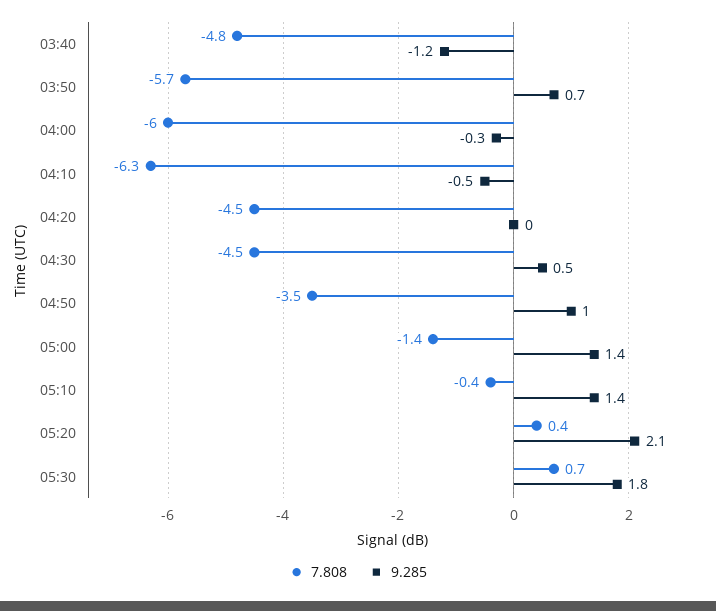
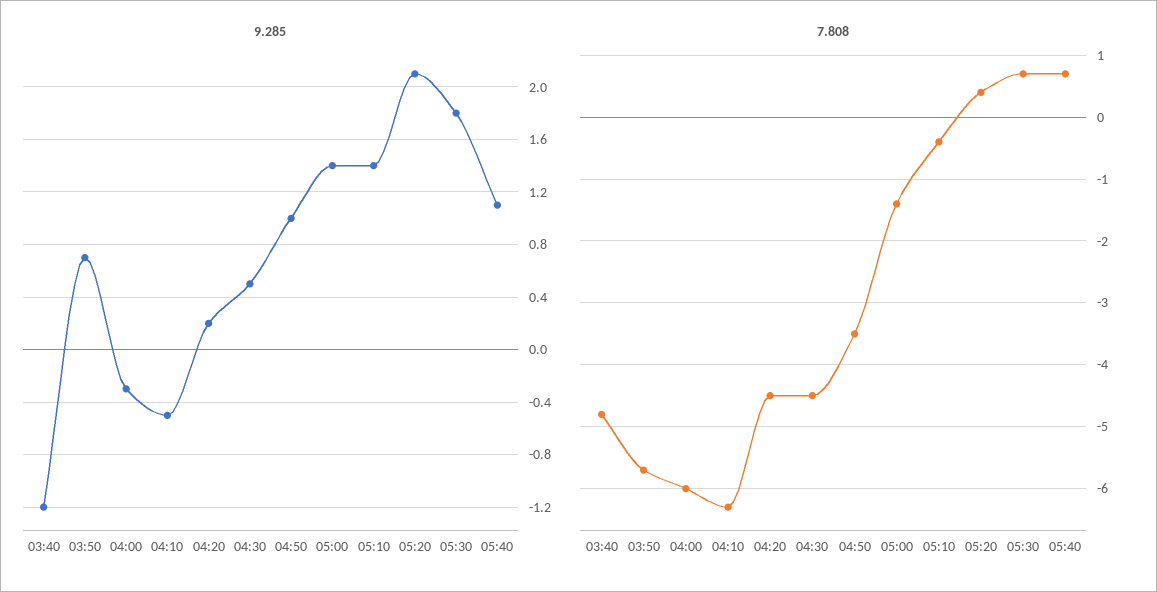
9.285, 04:20: 0 -> 0.2
9.285, 05:40: none -> 1.1
7.808, 05:40: none -> 0.7

